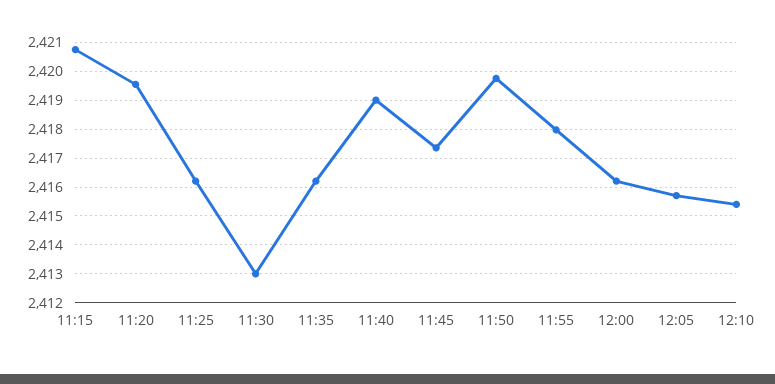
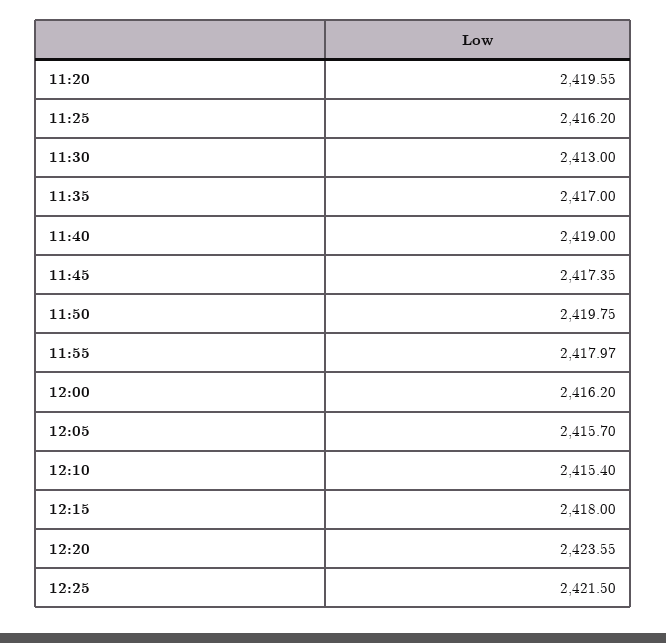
11:15: 2420.75 -> none
11:35: 2416.25 -> 2417
12:15: none -> 2418
12:20: none -> 2423.55
12:25: none -> 2421.5

